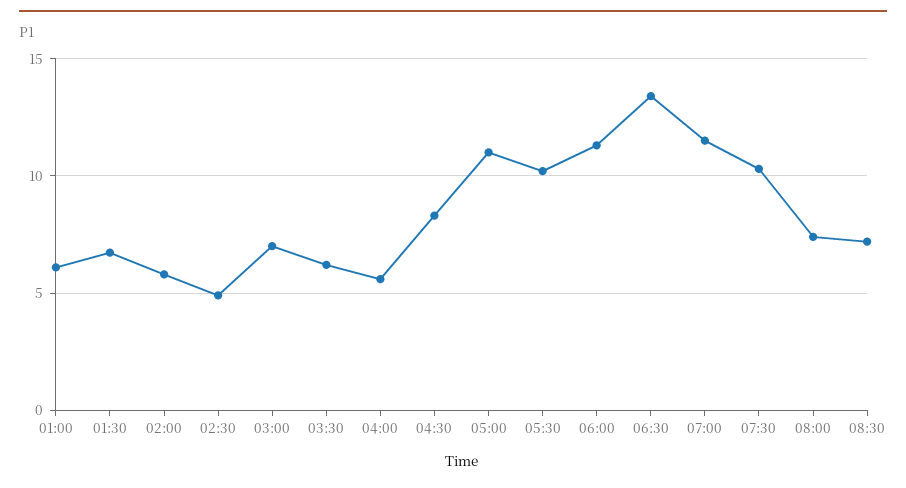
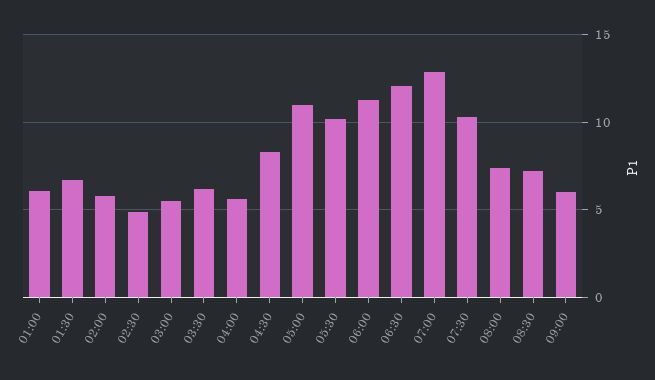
03:00: 7 -> 5.5
06:30: 13.5 -> 12
07:00: 11.5 -> 13
09:00: none -> 6

